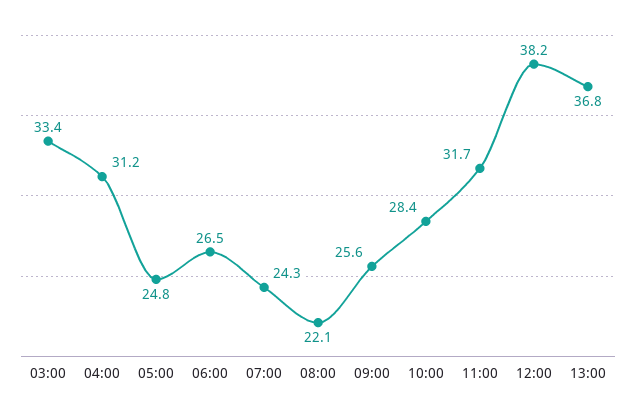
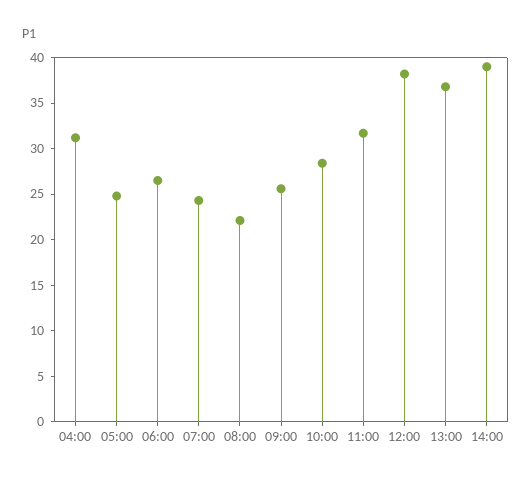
03:00: 33.4 -> none
14:00: none -> 39

